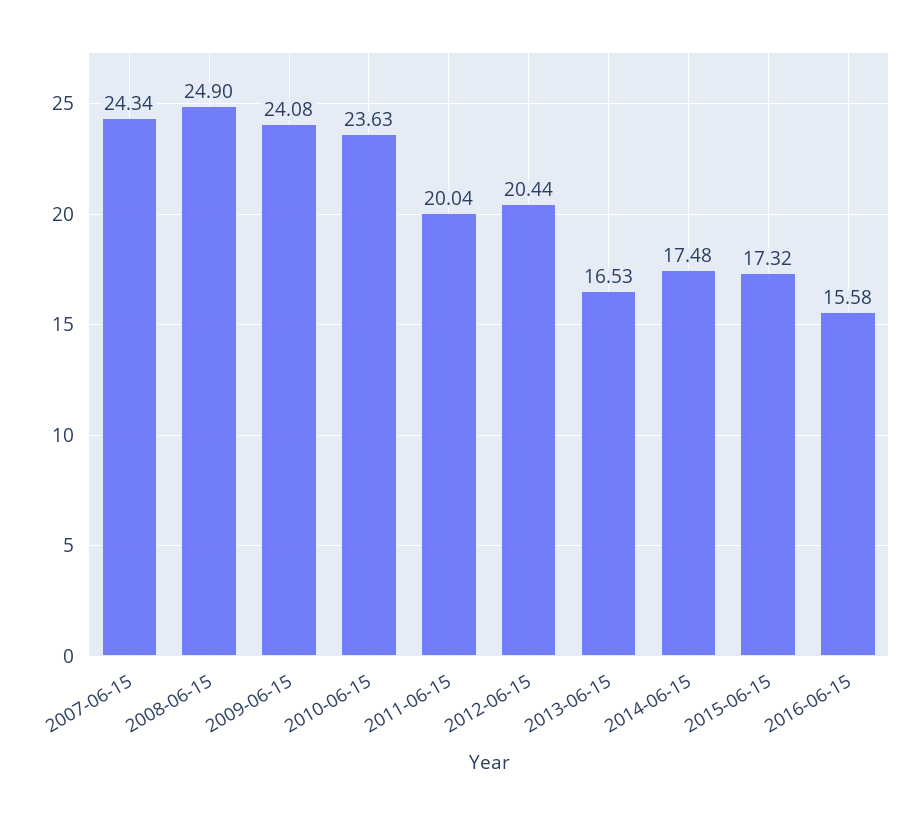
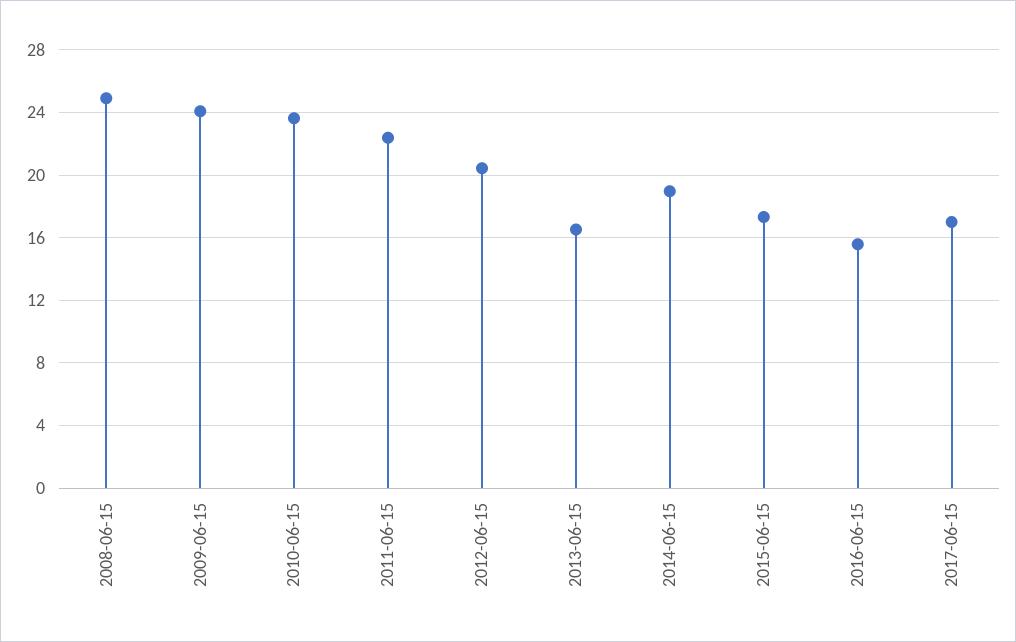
2007-06-15: 24.34 -> none
2011-06-15: 20.04 -> 22.5
2014-06-15: 17.48 -> 19
2017-06-15: none -> 17

